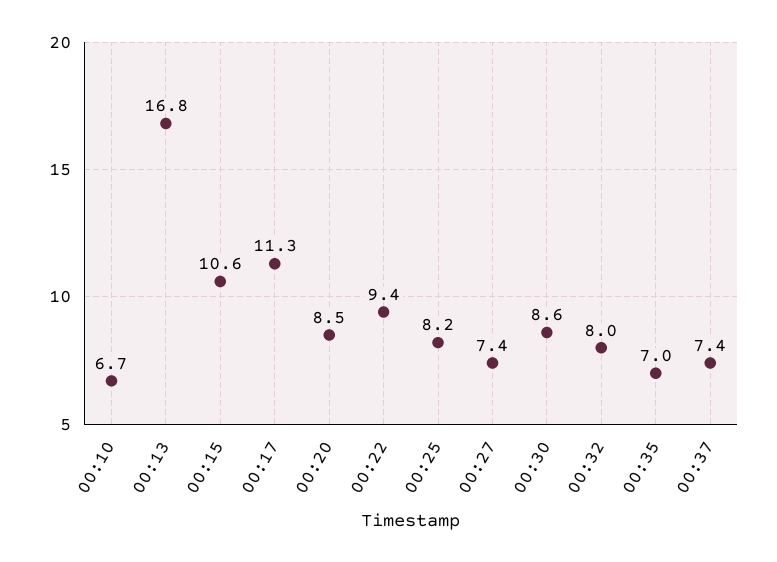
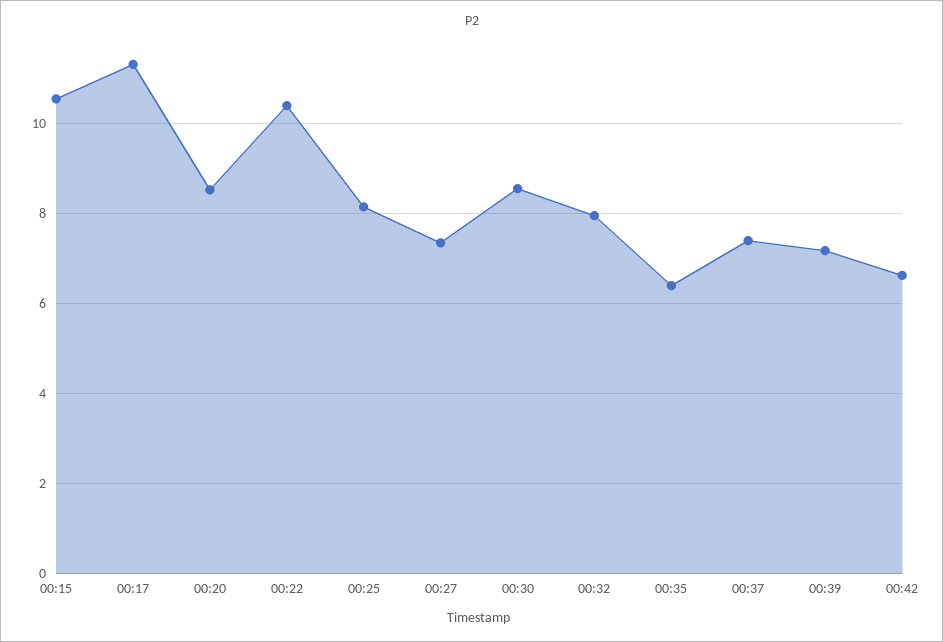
00:10: 6.7 -> none
00:13: 16.8 -> none
00:22: 9.4 -> 10.4
00:35: 7 -> 6.4
00:39: none -> 7.2
00:42: none -> 6.6

